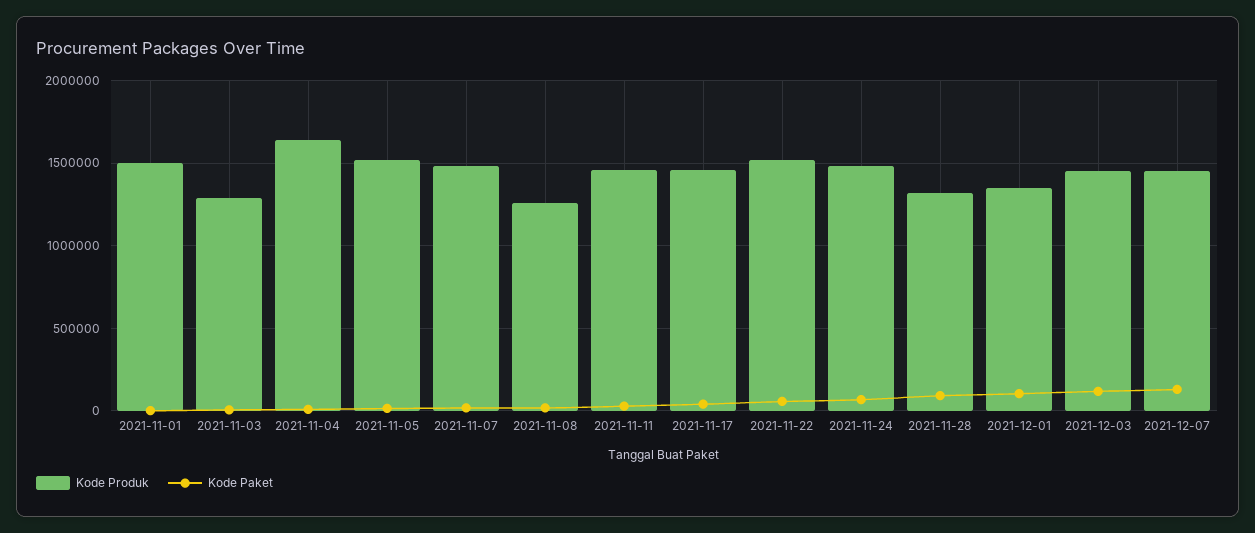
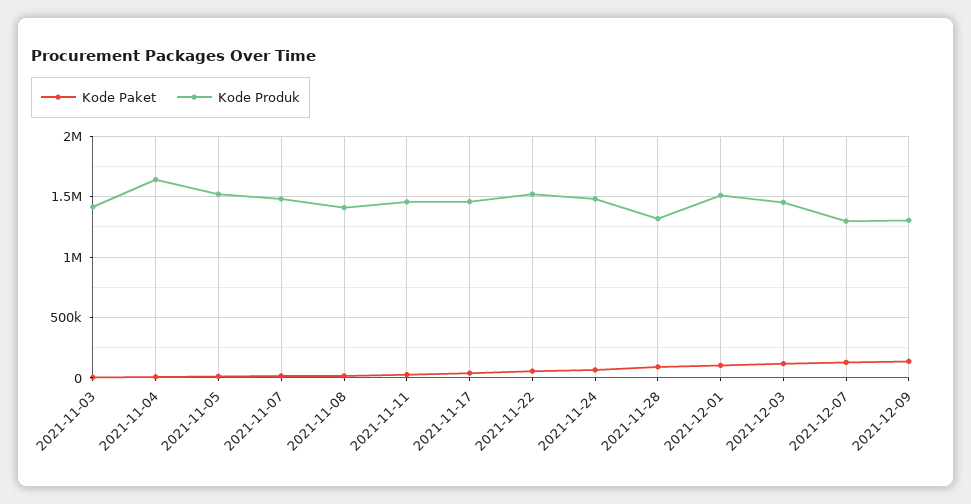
Kode Produk, 2021-11-01: 1500000 -> none
Kode Paket, 2021-11-01: 0 -> none
Kode Produk, 2021-11-03: 1300000 -> 1400000
Kode Produk, 2021-11-08: 1250000 -> 1400000
Kode Produk, 2021-12-01: 1350000 -> 1500000
Kode Produk, 2021-12-07: 1450000 -> 1300000
Kode Paket, 2021-12-09: none -> 150000
Kode Produk, 2021-12-09: none -> 1300000

